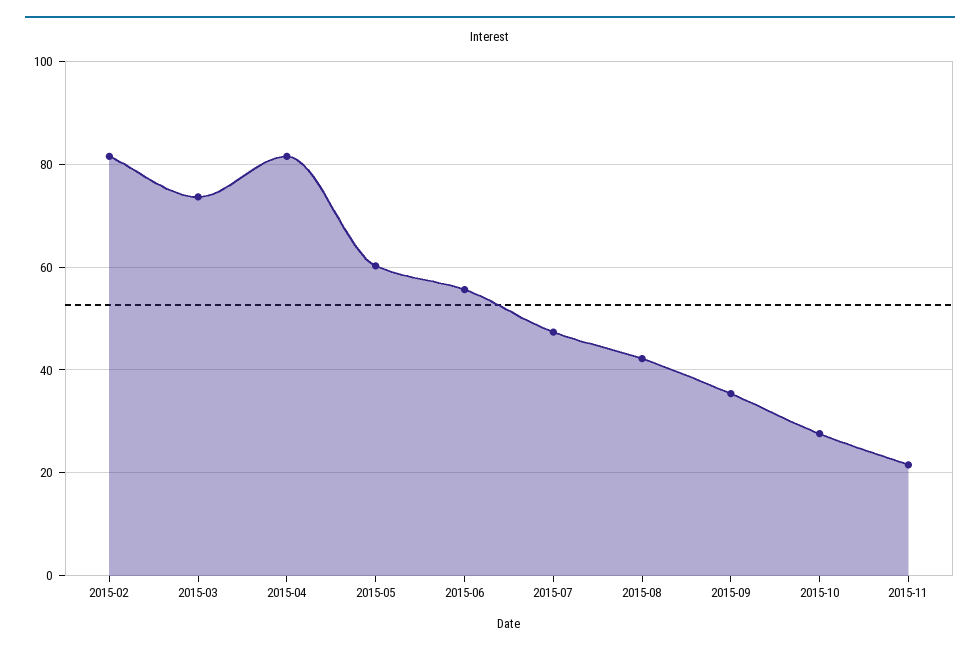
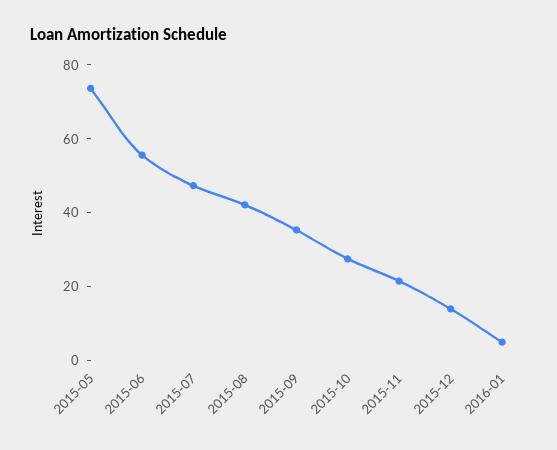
2015-02: 82 -> none
2015-03: 74 -> none
2015-04: 82 -> none
2015-05: 60 -> 75
2015-12: none -> 15
2016-01: none -> 5

